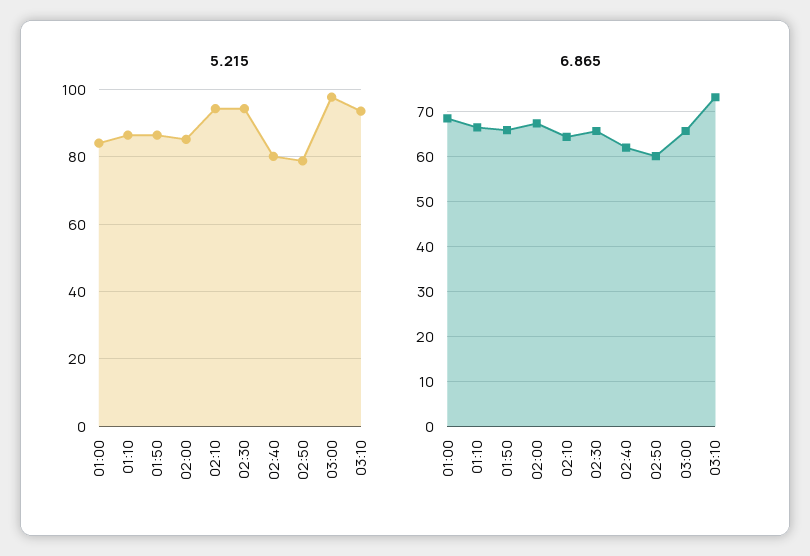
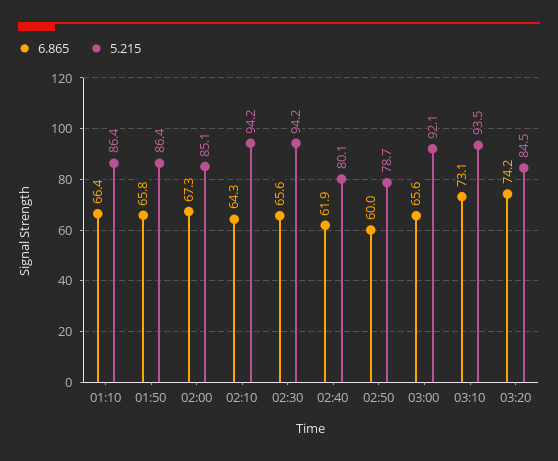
5.215, 01:00: 84 -> none
5.215, 03:00: 98 -> 92.1
6.865, 01:00: 68 -> none
6.865, 03:20: none -> 74.2
5.215, 03:20: none -> 84.5

